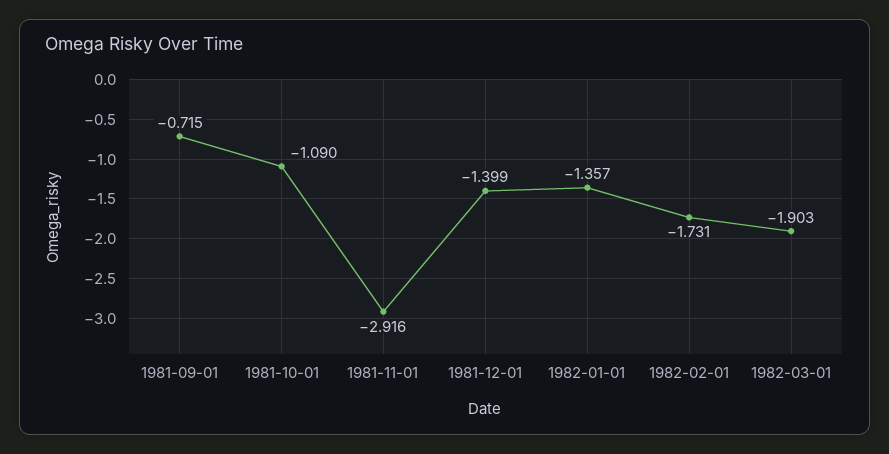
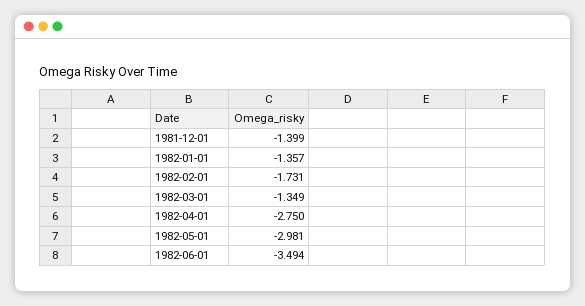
1981-09-01: -0.715 -> none
1981-10-01: -1.09 -> none
1981-11-01: -2.916 -> none
1982-03-01: -1.903 -> -1.349
1982-04-01: none -> -2.75
1982-05-01: none -> -2.981
1982-06-01: none -> -3.494

